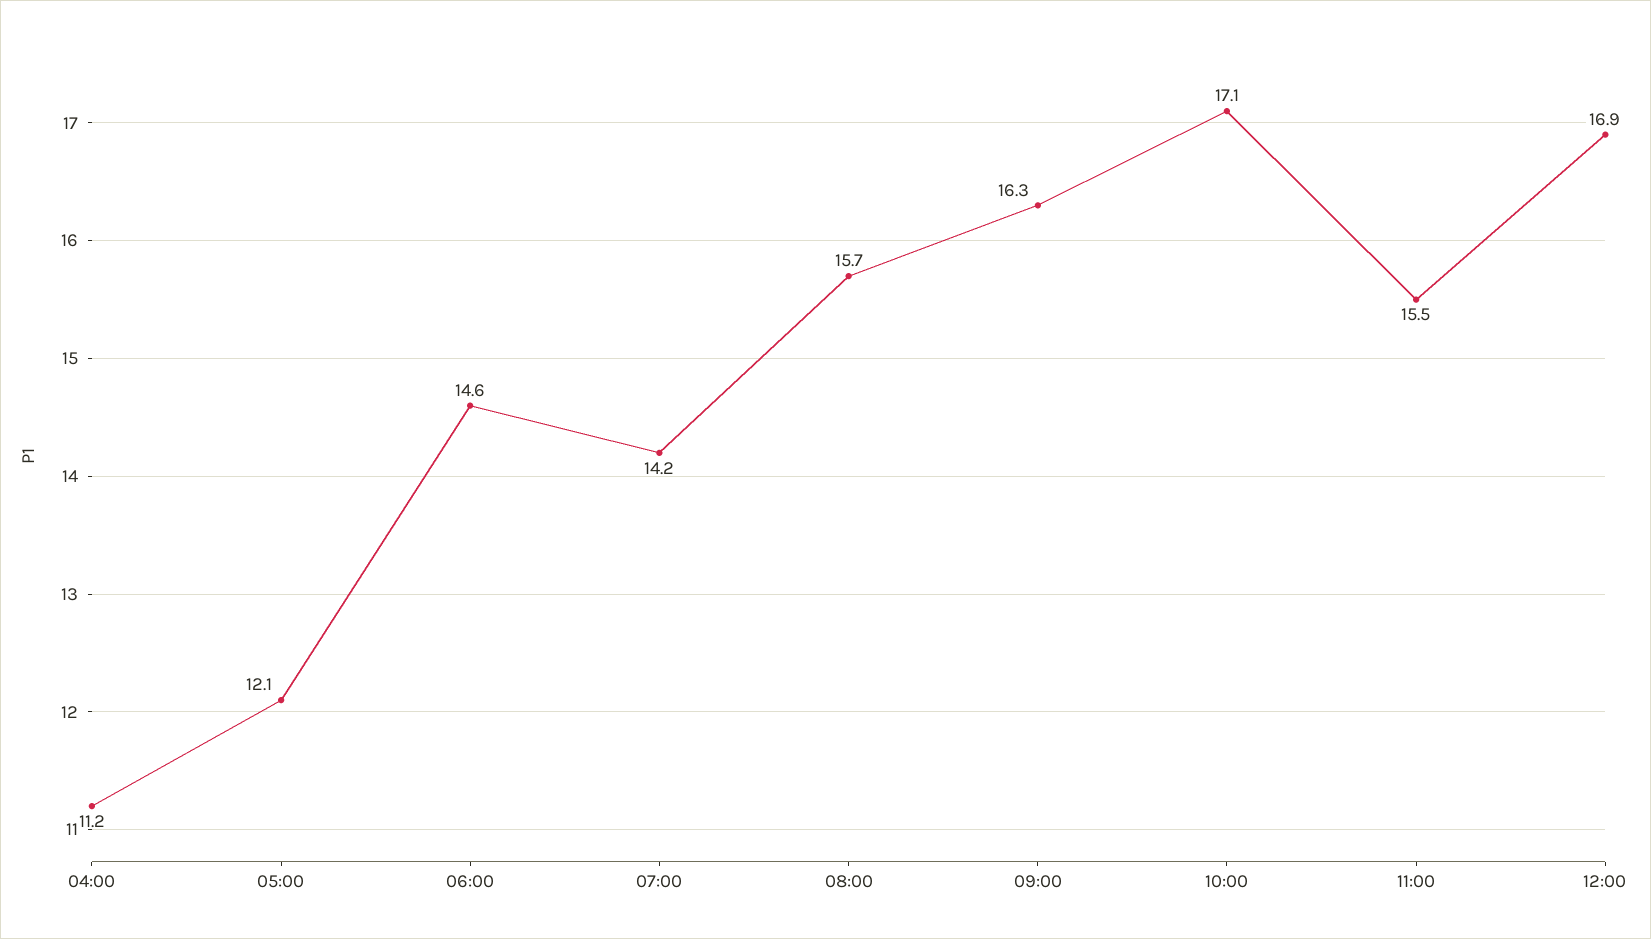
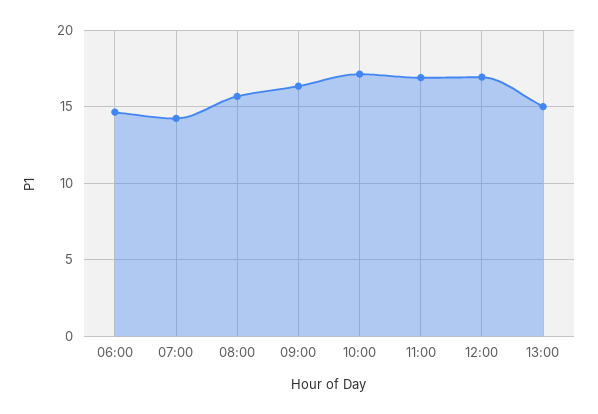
04:00: 11.2 -> none
05:00: 12.1 -> none
11:00: 15.5 -> 17
13:00: none -> 15

